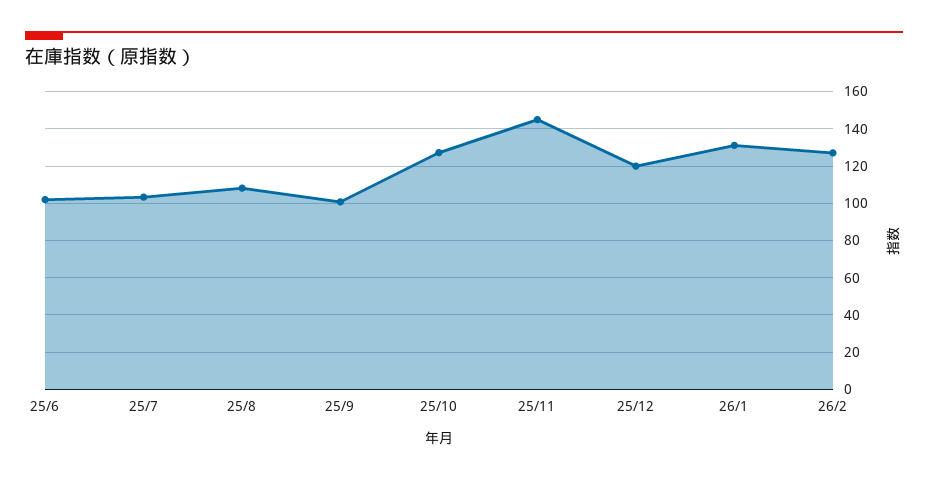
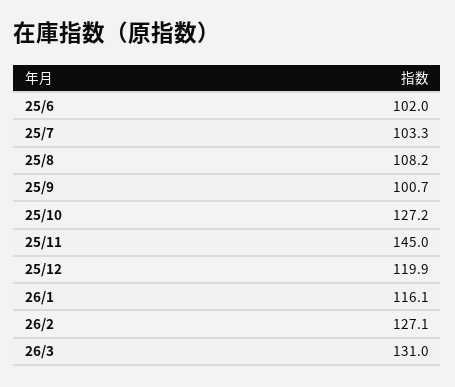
26/1: 130 -> 116.1
26/3: none -> 131

